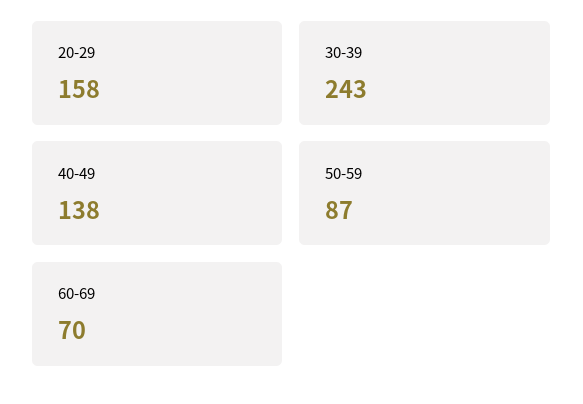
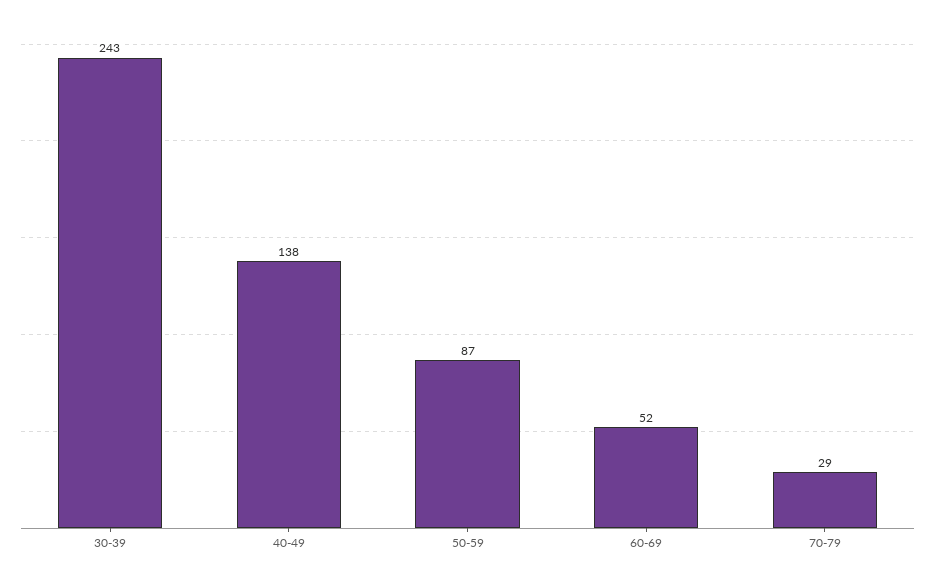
20-29: 158 -> none
60-69: 70 -> 52
70-79: none -> 29

